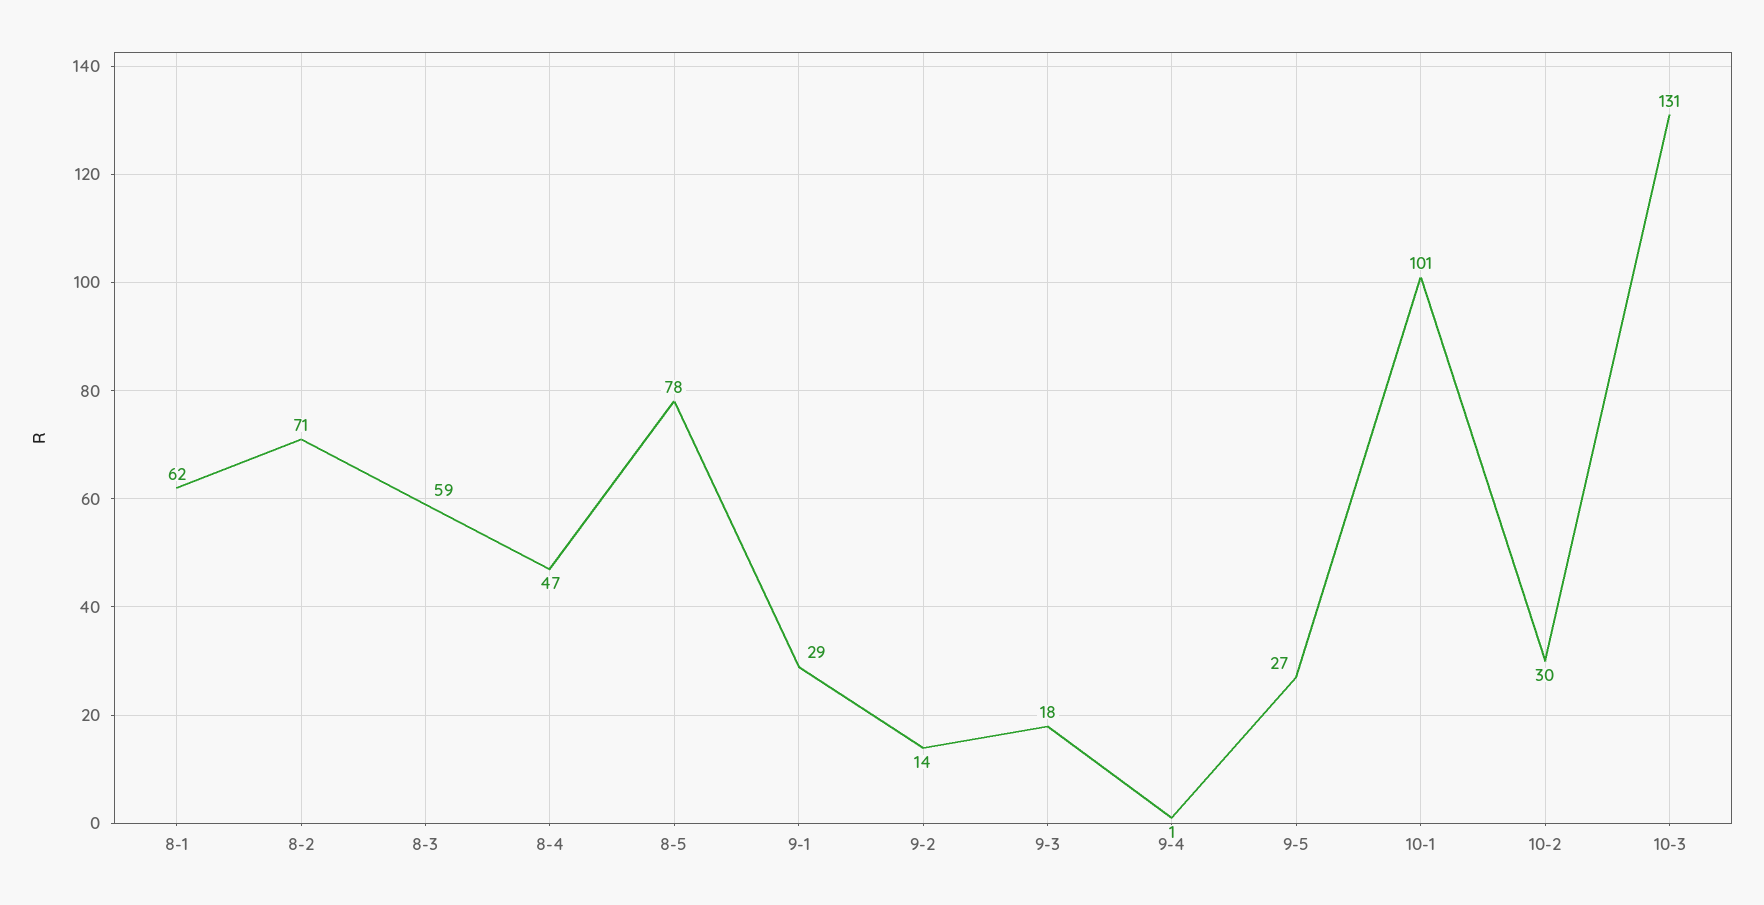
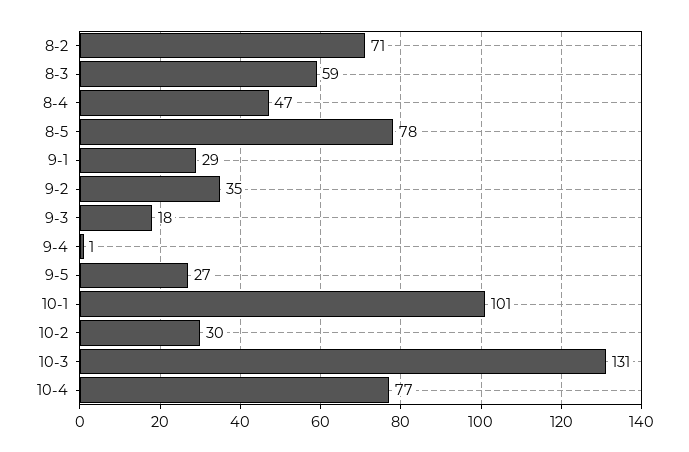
8-1: 62 -> none
9-2: 14 -> 35
10-4: none -> 77

